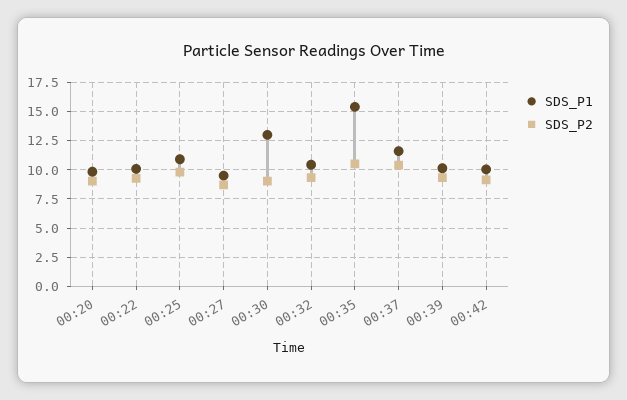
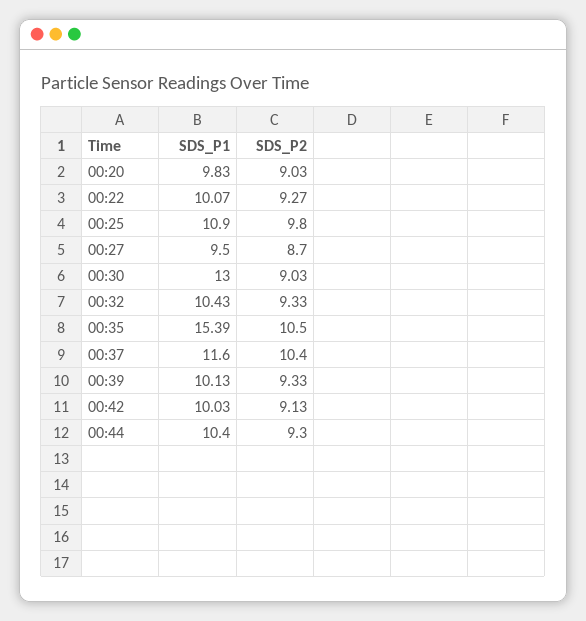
SDS_P1, 00:44: none -> 10.4
SDS_P2, 00:44: none -> 9.3

